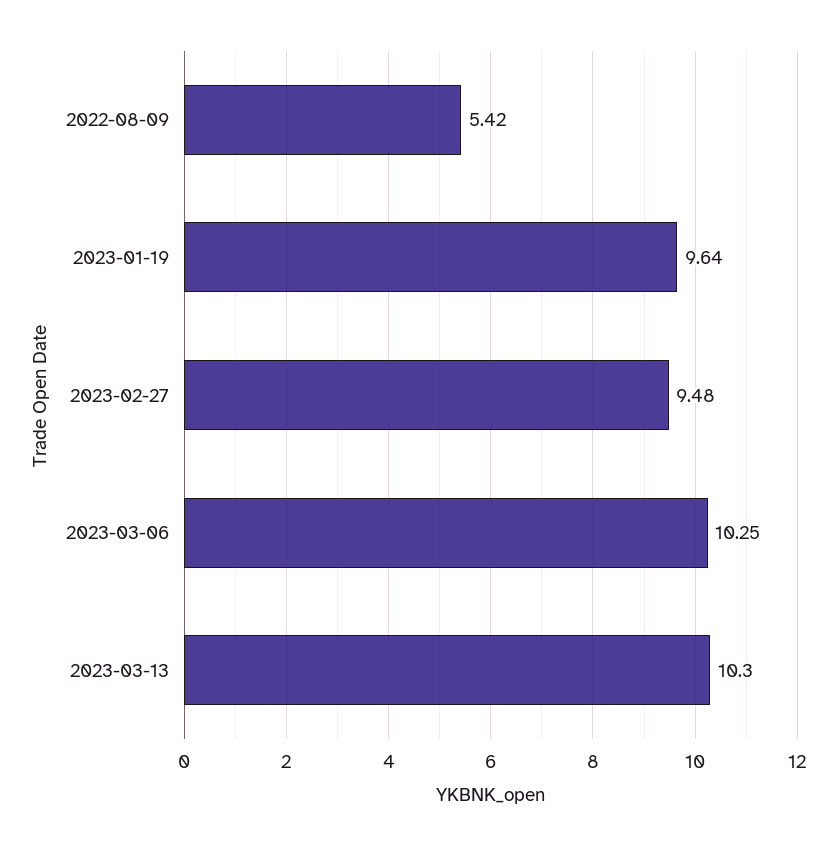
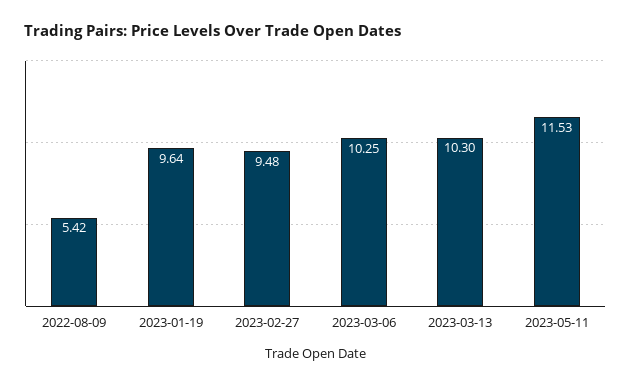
2023-05-11: none -> 11.53

